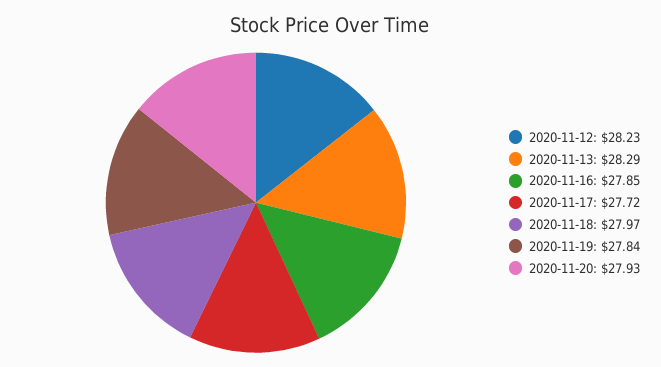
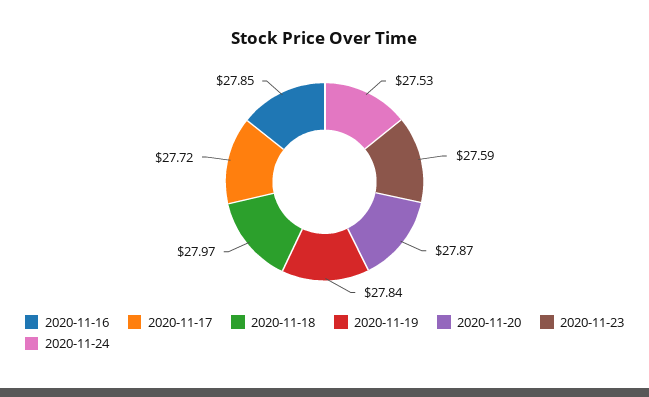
2020-11-12: 28.23 -> none
2020-11-13: 28.29 -> none
2020-11-20: 27.93 -> 27.87
2020-11-23: none -> 27.59
2020-11-24: none -> 27.53

